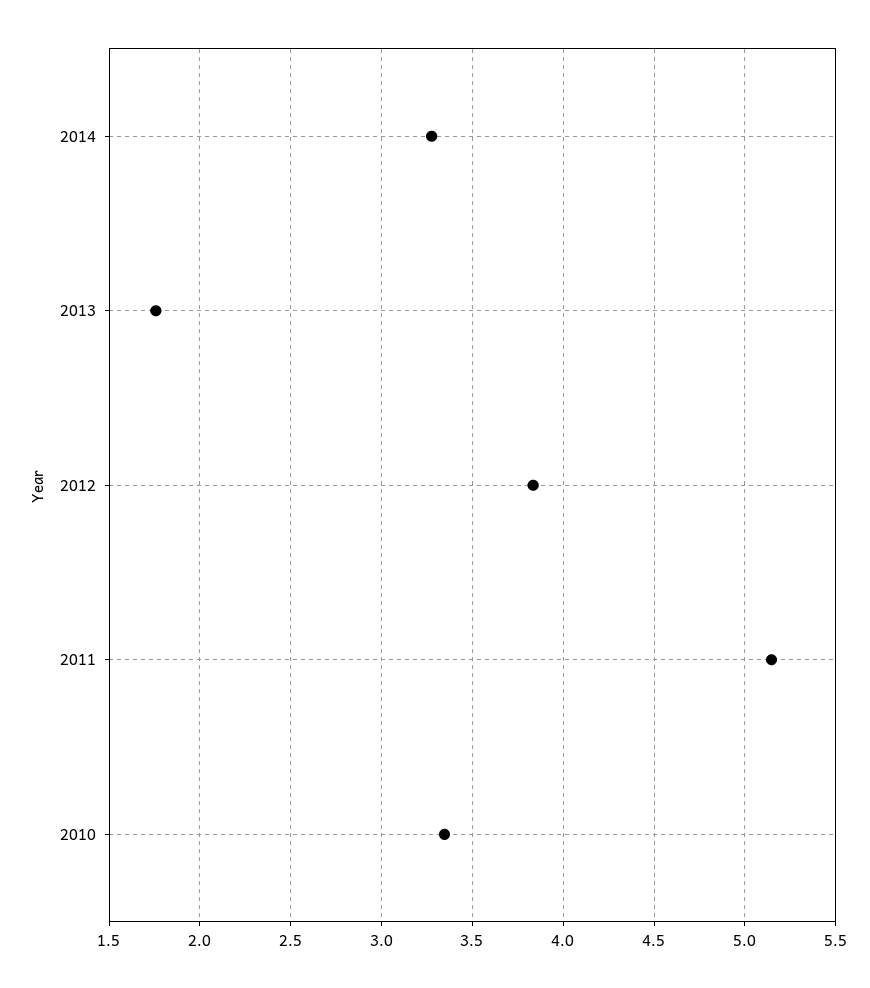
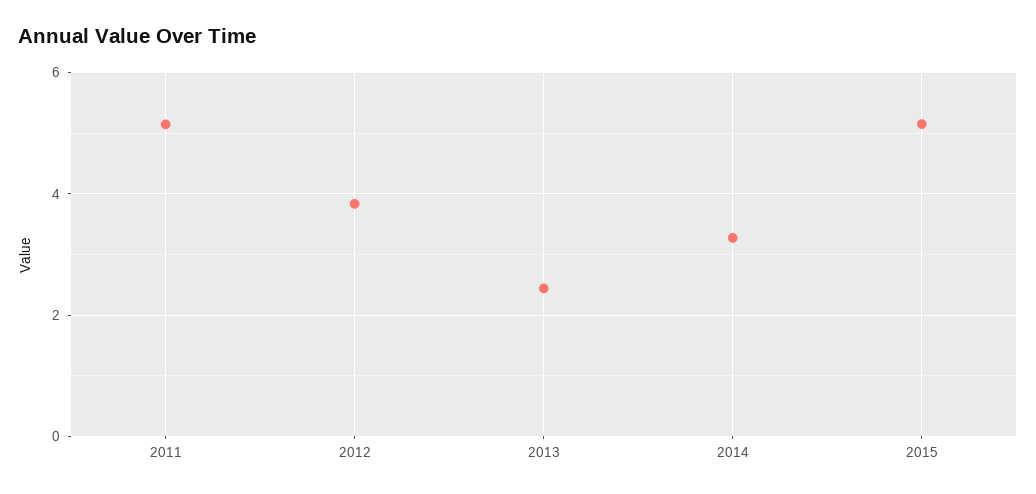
2013: 1.75 -> 2.4
2010: 3.35 -> none
2015: none -> 5.2

